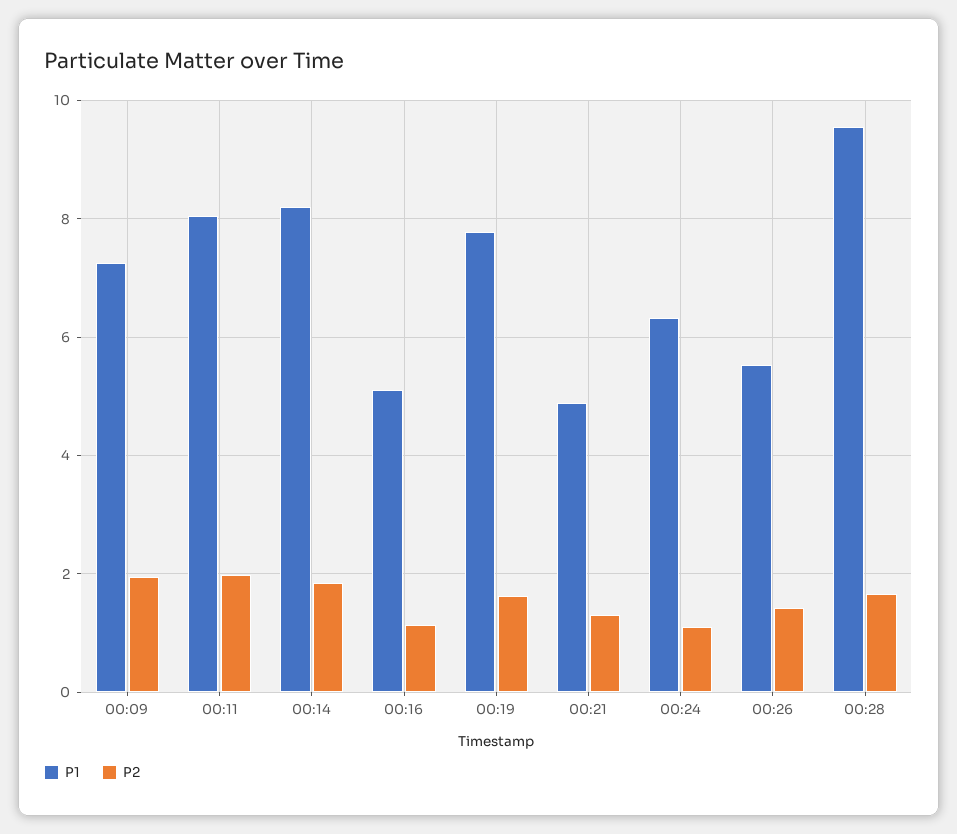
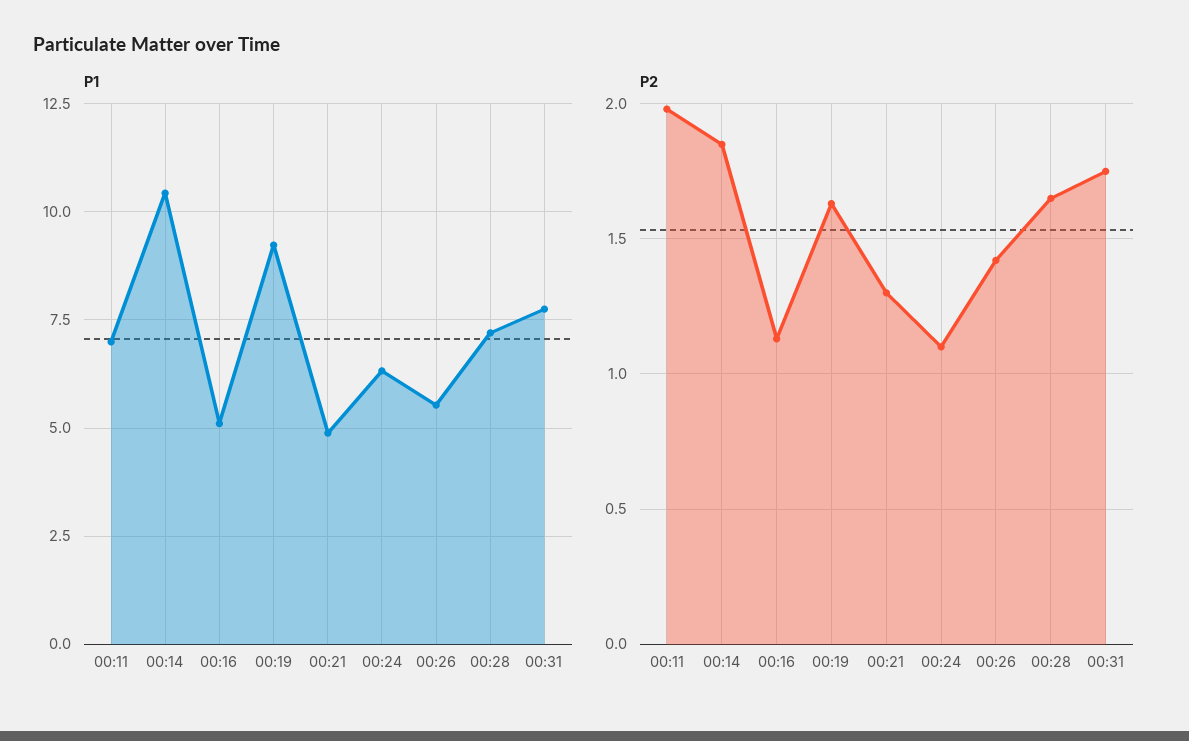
P1, 00:09: 7.2 -> none
P2, 00:09: 2 -> none
P1, 00:11: 8 -> 7
P1, 00:14: 8.2 -> 10.5
P1, 00:19: 7.8 -> 9.25
P1, 00:28: 9.6 -> 7.25
P1, 00:31: none -> 7.75
P2, 00:31: none -> 1.75

